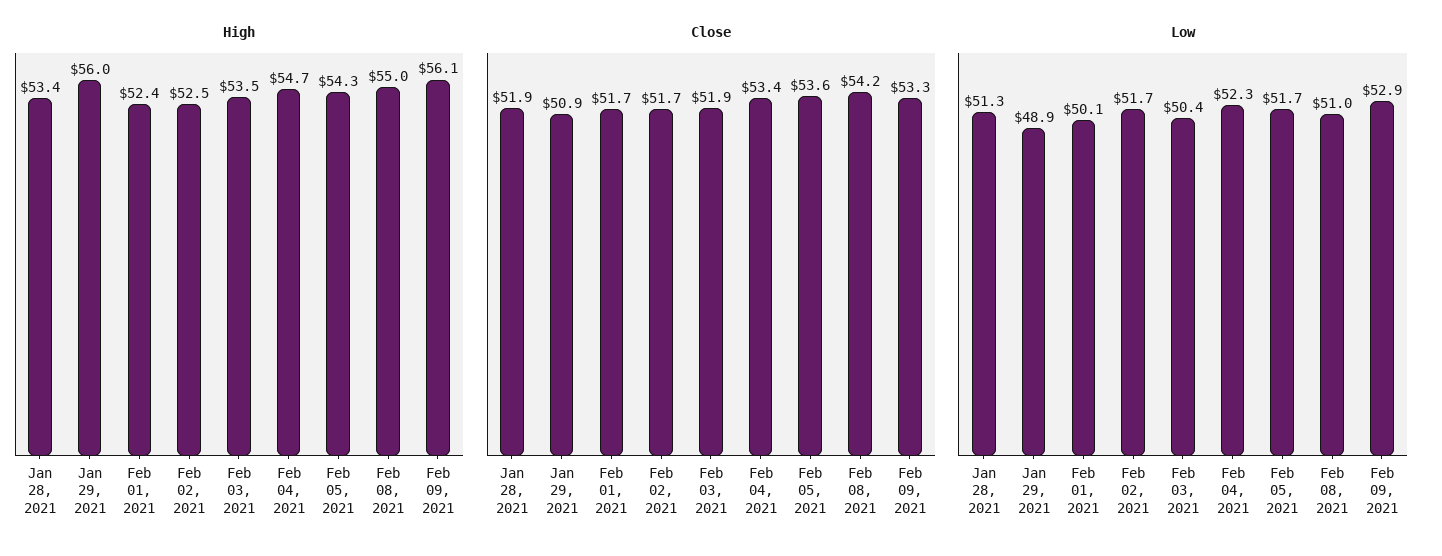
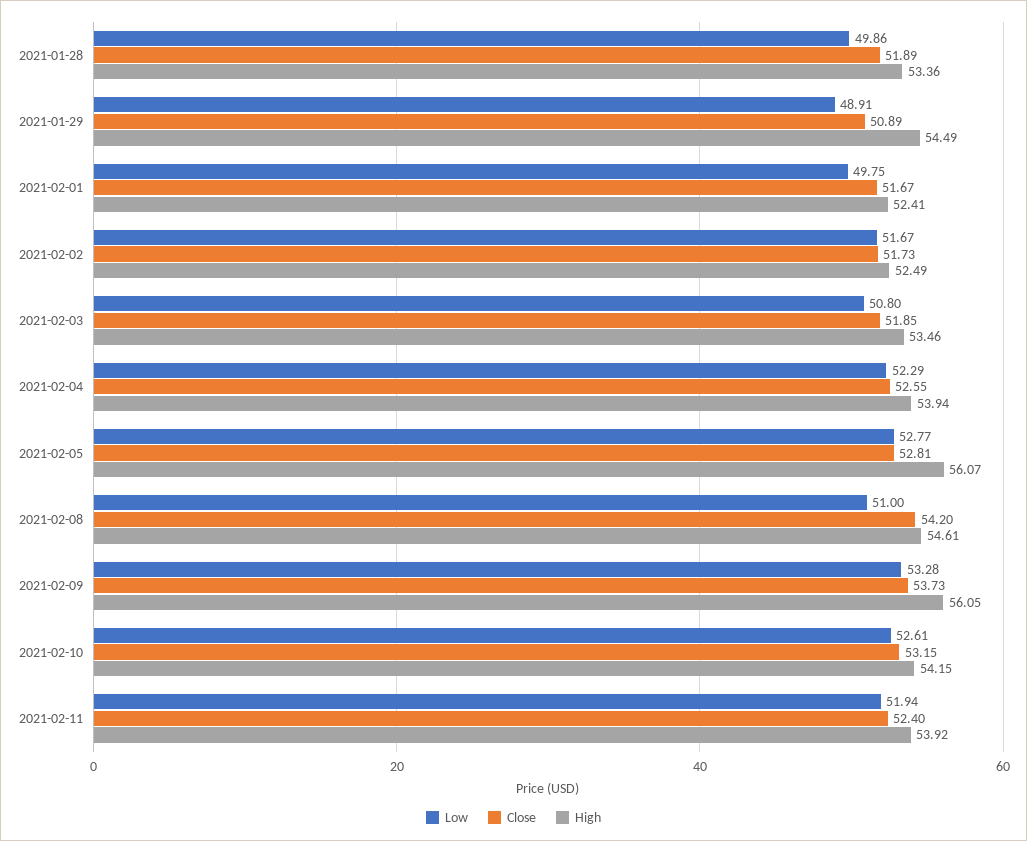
High, Jan 29, 2021: 56 -> 54.49
High, Feb 04, 2021: 54.7 -> 53.94
High, Feb 05, 2021: 54.3 -> 56.07
High, Feb 08, 2021: 55 -> 54.61
Close, Feb 04, 2021: 53.4 -> 52.55
Close, Feb 05, 2021: 53.6 -> 52.81
Close, Feb 09, 2021: 53.3 -> 53.73
Low, Jan 28, 2021: 51.3 -> 49.86
Low, Feb 01, 2021: 50.1 -> 49.75
Low, Feb 03, 2021: 50.4 -> 50.8
Low, Feb 05, 2021: 51.7 -> 52.77
Low, Feb 09, 2021: 52.9 -> 53.28
Low, 2021-02-10: none -> 52.61
Close, 2021-02-10: none -> 53.15
High, 2021-02-10: none -> 54.15
Low, 2021-02-11: none -> 51.94
Close, 2021-02-11: none -> 52.4
High, 2021-02-11: none -> 53.92

